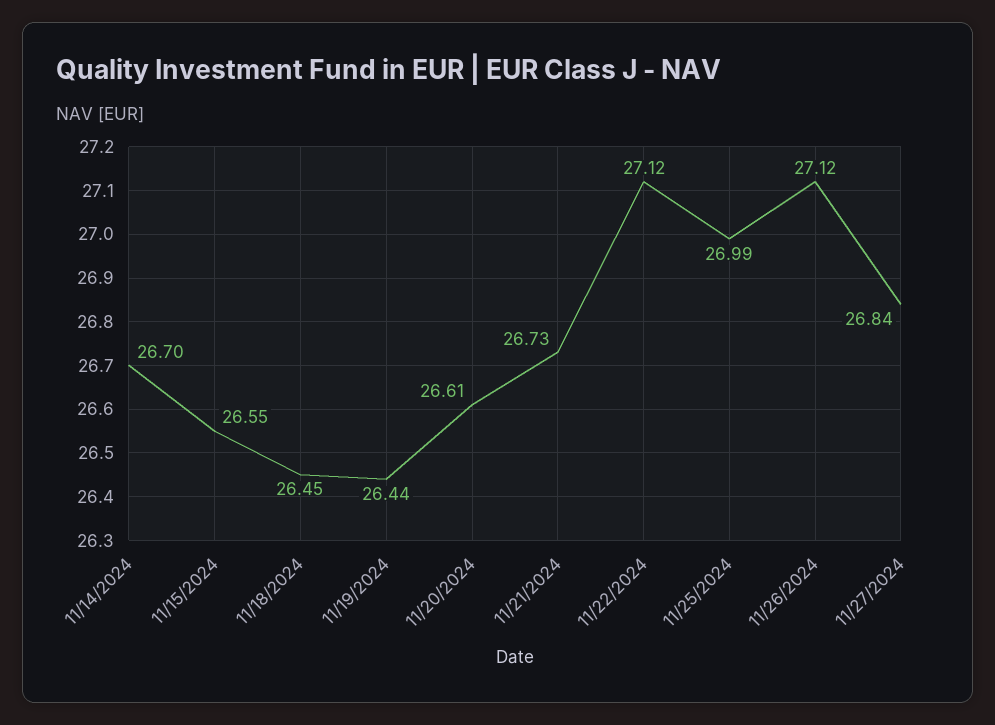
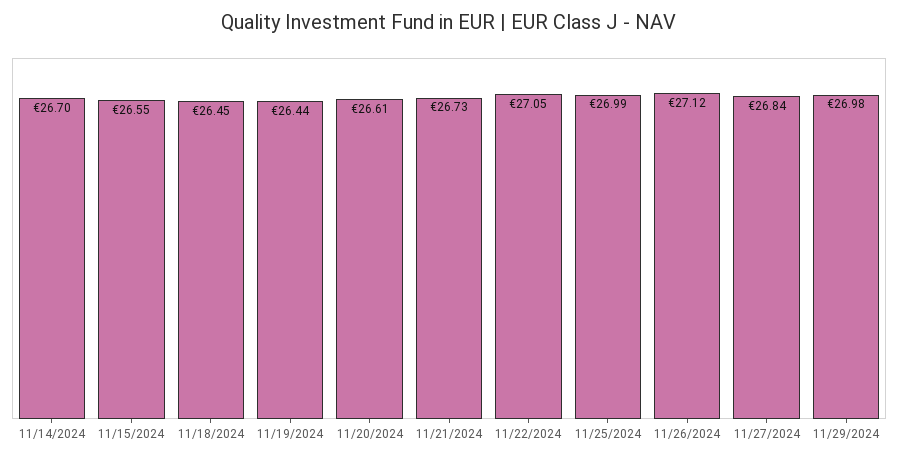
11/22/2024: 27.12 -> 27.05
11/29/2024: none -> 26.98

